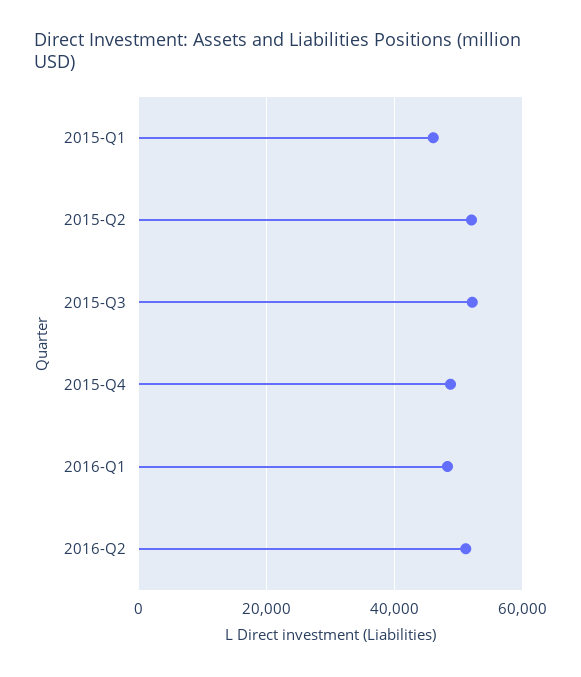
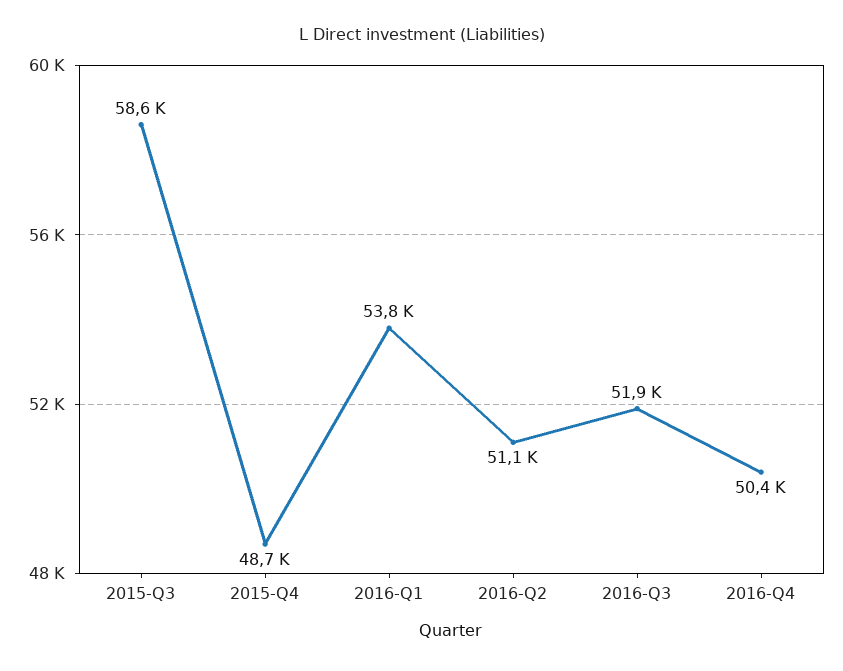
2015-Q1: 46000 -> none
2015-Q2: 52000 -> none
2015-Q3: 52000 -> 58600
2016-Q1: 48000 -> 53800
2016-Q3: none -> 51900
2016-Q4: none -> 50400

